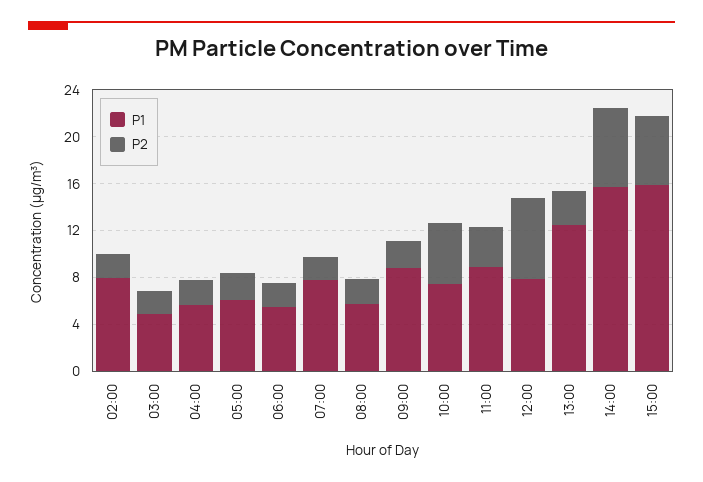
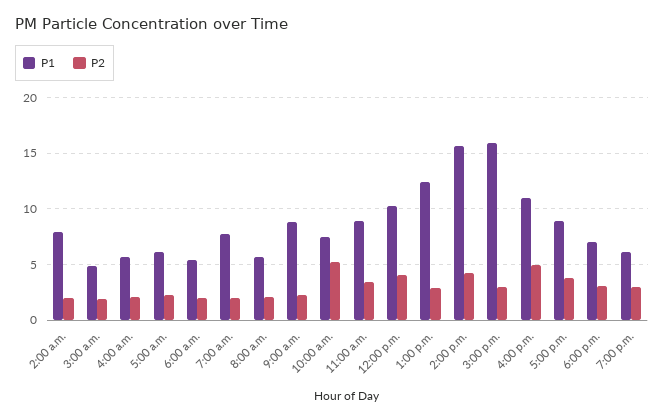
P1, 12:00: 8 -> 10
P2, 12:00: 7 -> 4
P2, 14:00: 7 -> 4
P2, 15:00: 6 -> 3
P1, 4:00 p.m.: none -> 11
P2, 4:00 p.m.: none -> 5
P1, 5:00 p.m.: none -> 9
P2, 5:00 p.m.: none -> 4
P1, 6:00 p.m.: none -> 7
P2, 6:00 p.m.: none -> 3
P1, 7:00 p.m.: none -> 6
P2, 7:00 p.m.: none -> 3

